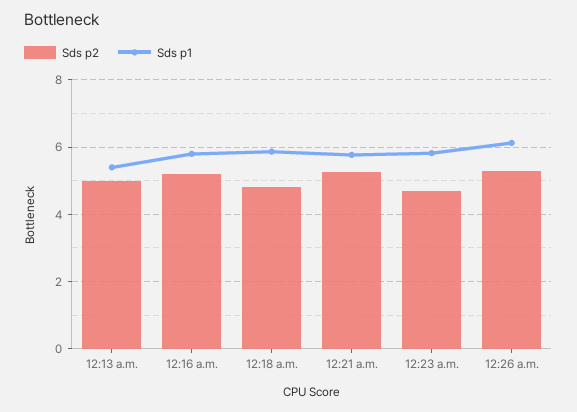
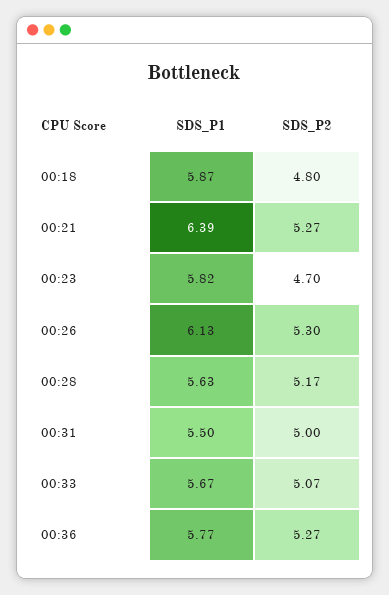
Sds p2, 12:13 a.m.: 5 -> none
Sds p1, 12:13 a.m.: 5.4 -> none
Sds p2, 12:16 a.m.: 5.2 -> none
Sds p1, 12:16 a.m.: 5.8 -> none
Sds p1, 12:21 a.m.: 5.8 -> 6.39
Sds p1, 00:28: none -> 5.63
Sds p2, 00:28: none -> 5.17
Sds p1, 00:31: none -> 5.5
Sds p2, 00:31: none -> 5
Sds p1, 00:33: none -> 5.67
Sds p2, 00:33: none -> 5.07
Sds p1, 00:36: none -> 5.77
Sds p2, 00:36: none -> 5.27

